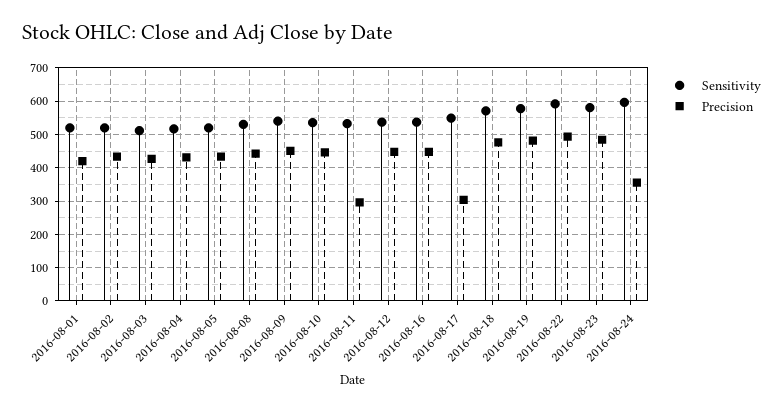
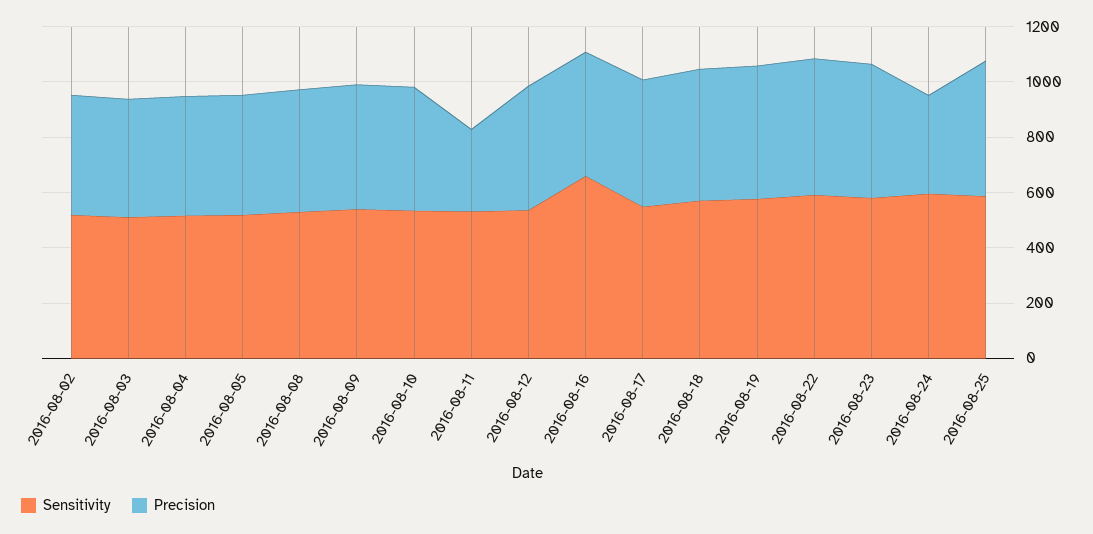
Sensitivity, 2016-08-01: 520 -> none
Precision, 2016-08-01: 420 -> none
Sensitivity, 2016-08-16: 540 -> 650
Precision, 2016-08-17: 300 -> 450
Sensitivity, 2016-08-25: none -> 600
Precision, 2016-08-25: none -> 500

